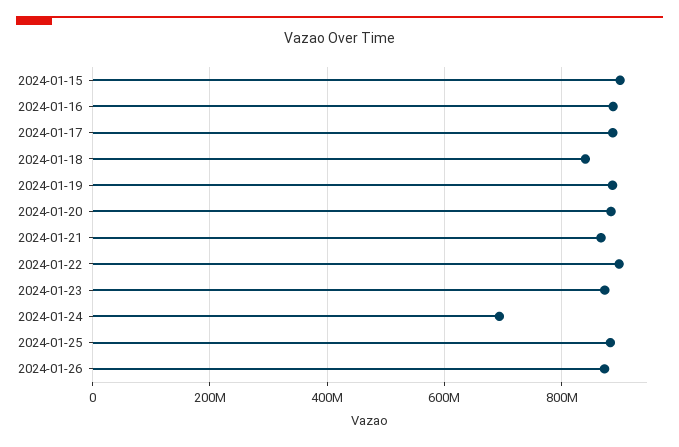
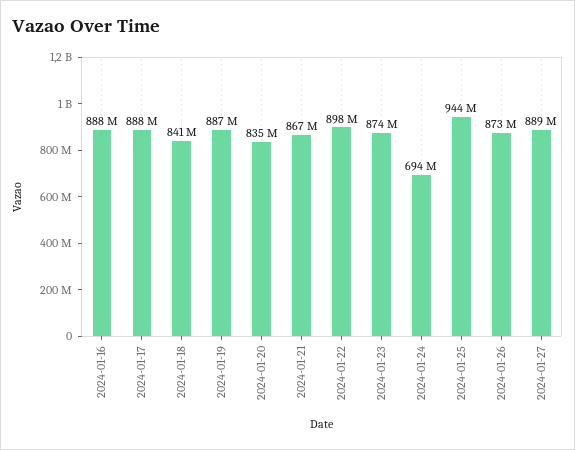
2024-01-15: 900000000 -> none
2024-01-20: 880000000 -> 835000000
2024-01-25: 880000000 -> 944000000
2024-01-27: none -> 889000000

